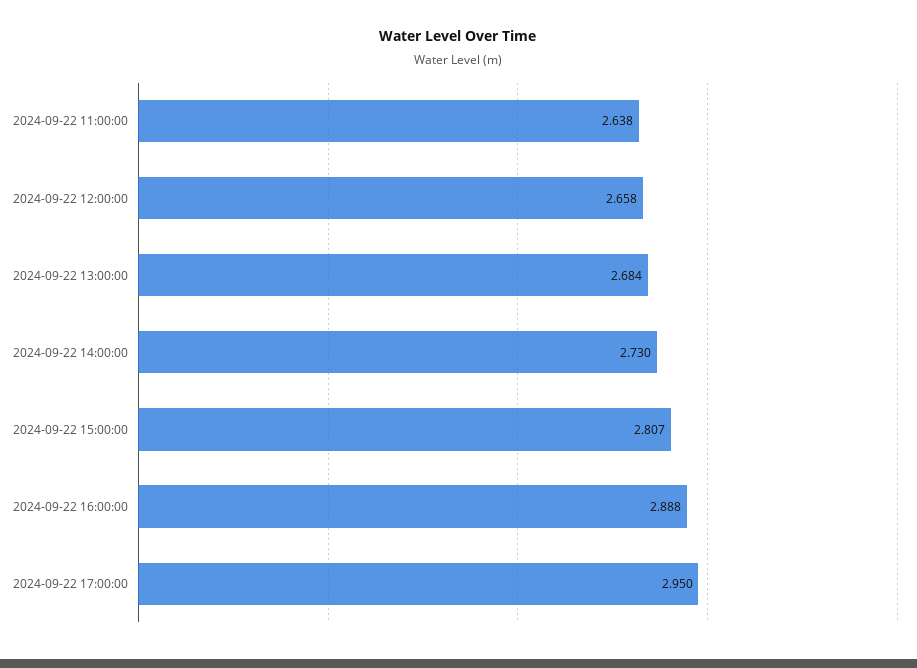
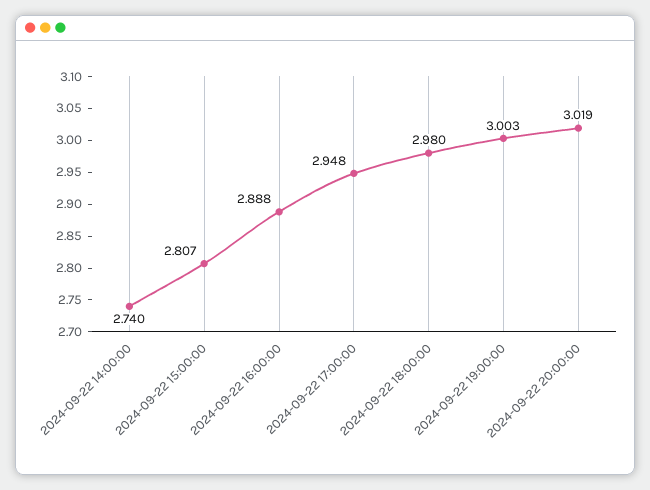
2024-09-22 11:00:00: 2.638 -> none
2024-09-22 12:00:00: 2.658 -> none
2024-09-22 13:00:00: 2.684 -> none
2024-09-22 14:00:00: 2.73 -> 2.74
2024-09-22 17:00:00: 2.95 -> 2.948
2024-09-22 18:00:00: none -> 2.98
2024-09-22 19:00:00: none -> 3.003
2024-09-22 20:00:00: none -> 3.019

